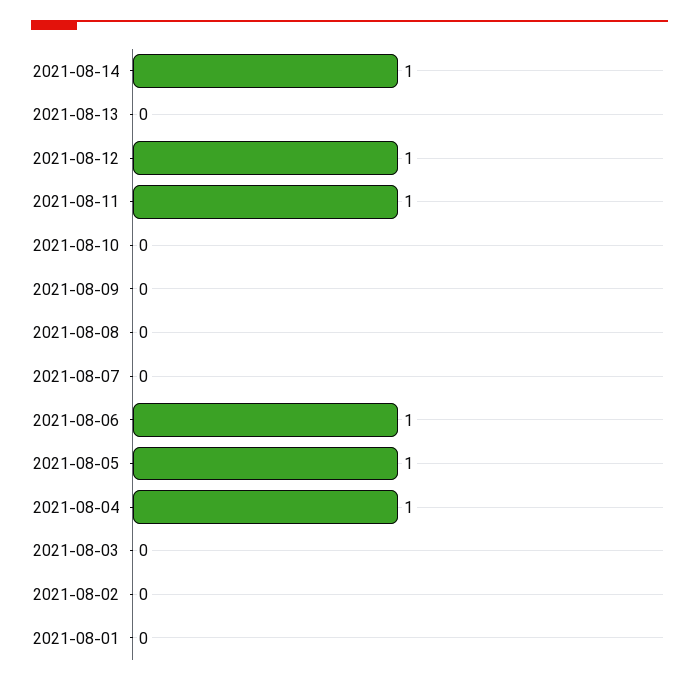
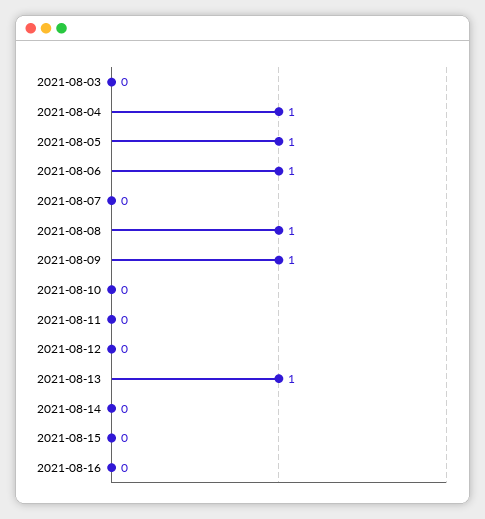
2021-08-14: 1 -> 0
2021-08-13: 0 -> 1
2021-08-12: 1 -> 0
2021-08-11: 1 -> 0
2021-08-09: 0 -> 1
2021-08-08: 0 -> 1
2021-08-02: 0 -> none
2021-08-01: 0 -> none
2021-08-15: none -> 0
2021-08-16: none -> 0

